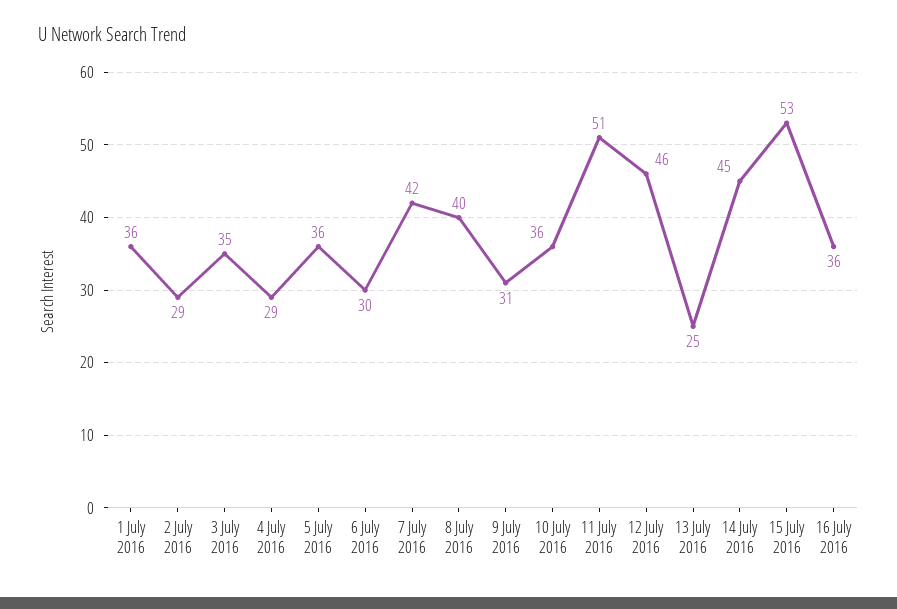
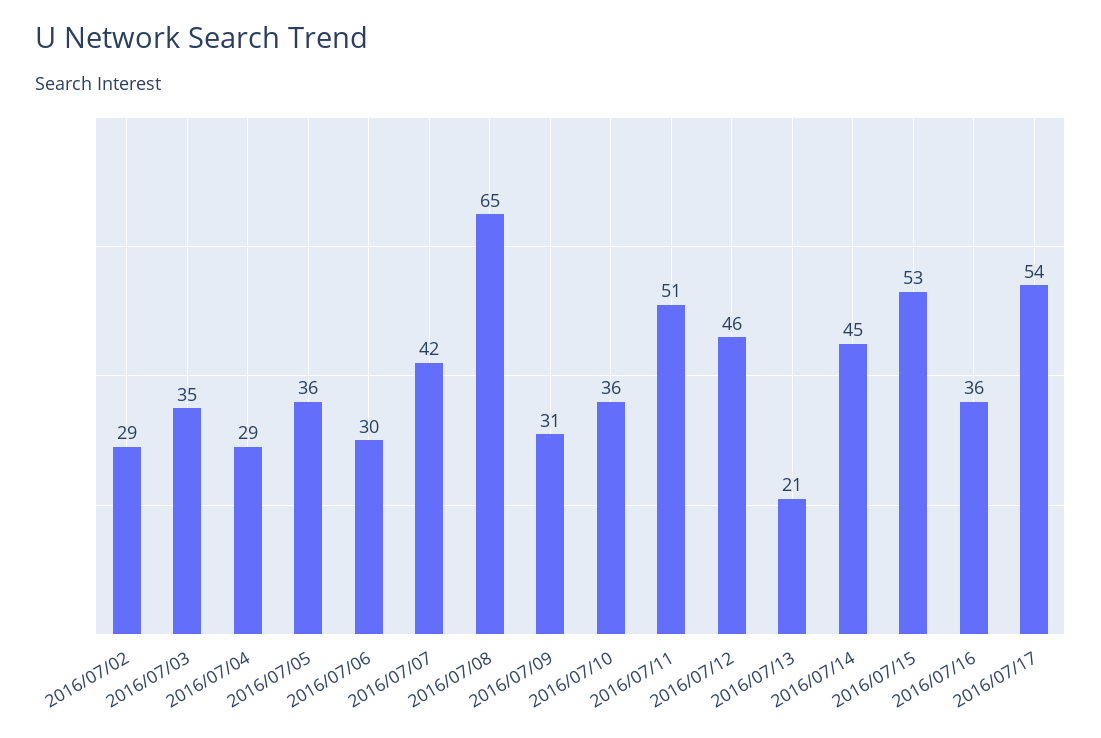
1 July 2016: 36 -> none
8 July 2016: 40 -> 65
13 July 2016: 25 -> 21
2016/07/17: none -> 54

